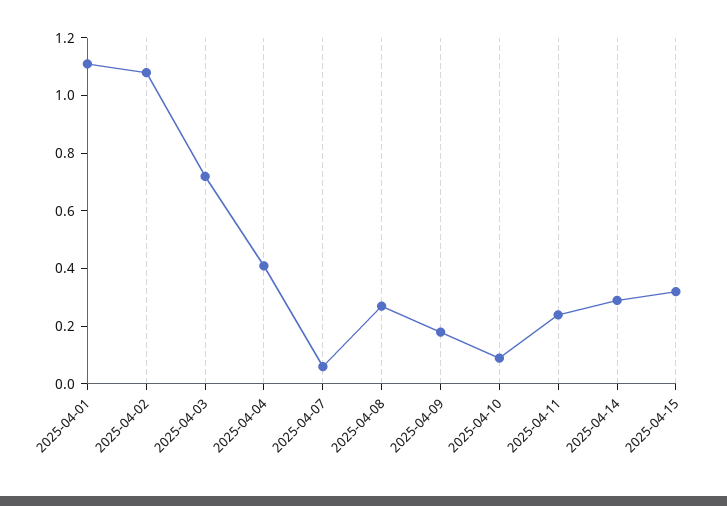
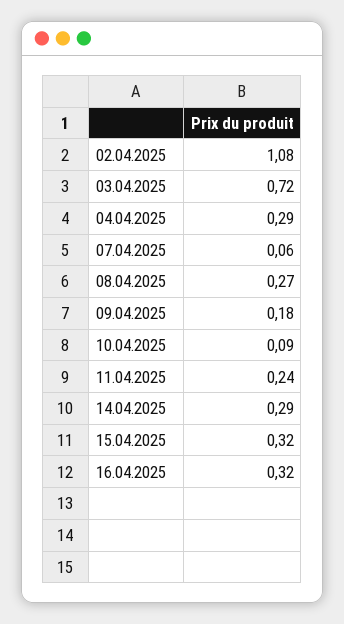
2025-04-01: 1.1 -> none
2025-04-04: 0.4 -> 0.29
16.04.2025: none -> 0.32

